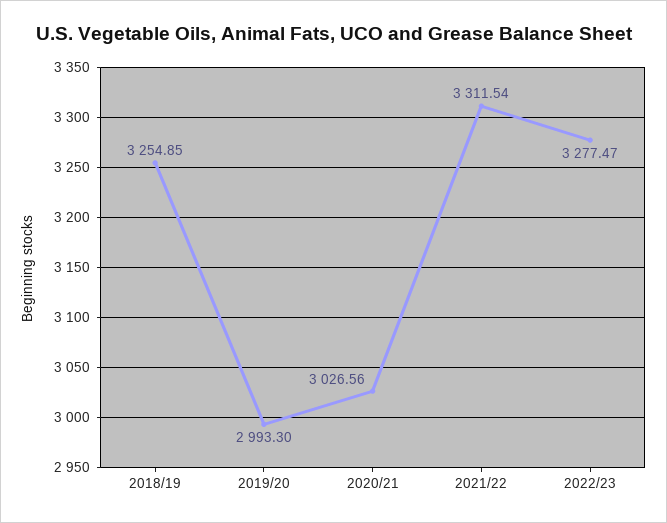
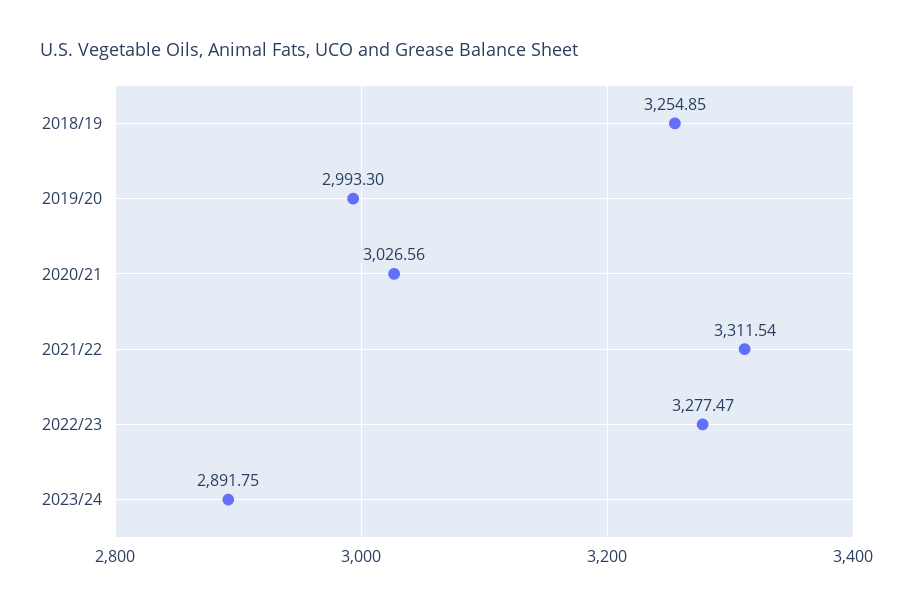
2023/24: none -> 2891.75

